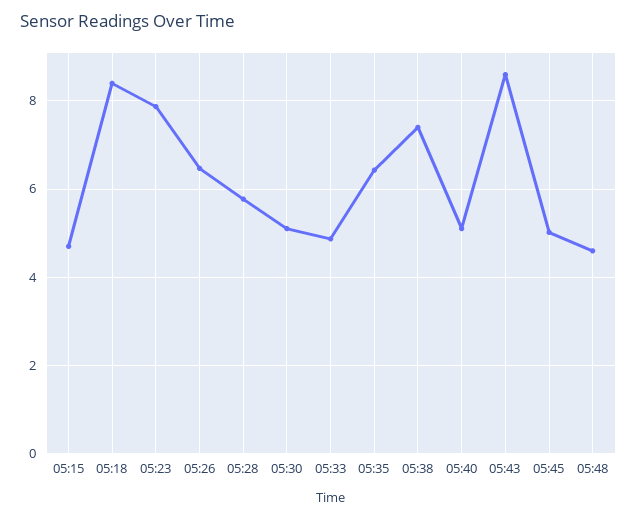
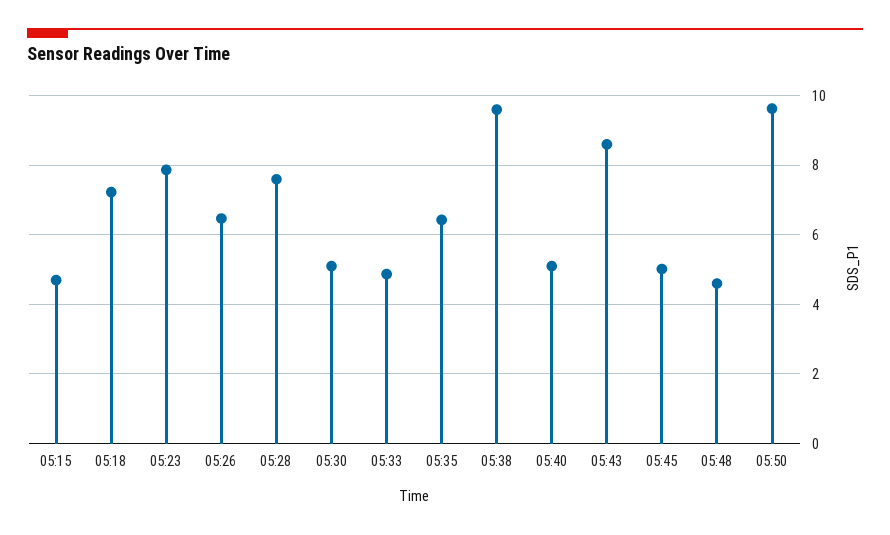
05:18: 8.4 -> 7.2
05:28: 5.8 -> 7.6
05:38: 7.4 -> 9.6
05:50: none -> 9.6

